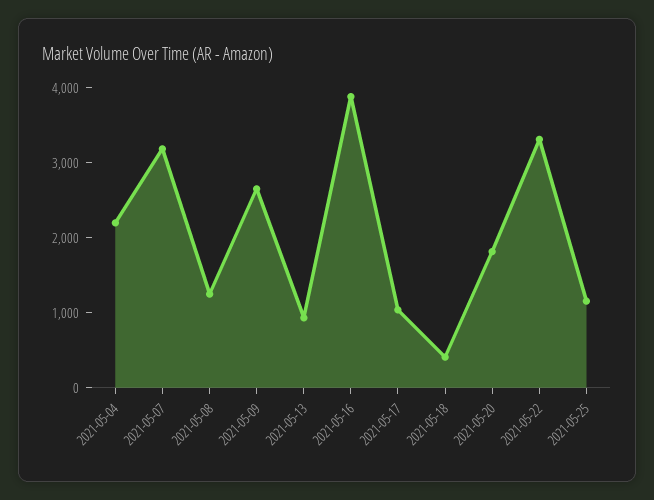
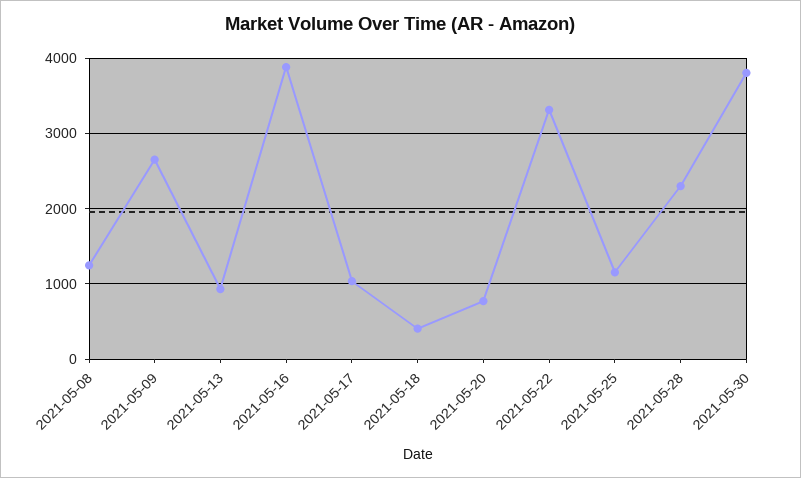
2021-05-04: 2200 -> none
2021-05-07: 3200 -> none
2021-05-20: 1800 -> 800
2021-05-28: none -> 2300
2021-05-30: none -> 3800

